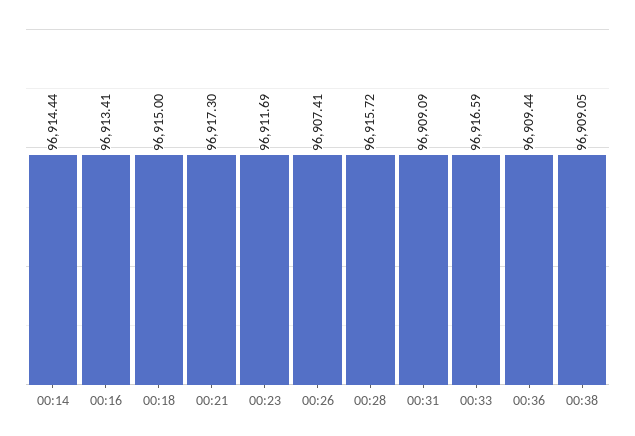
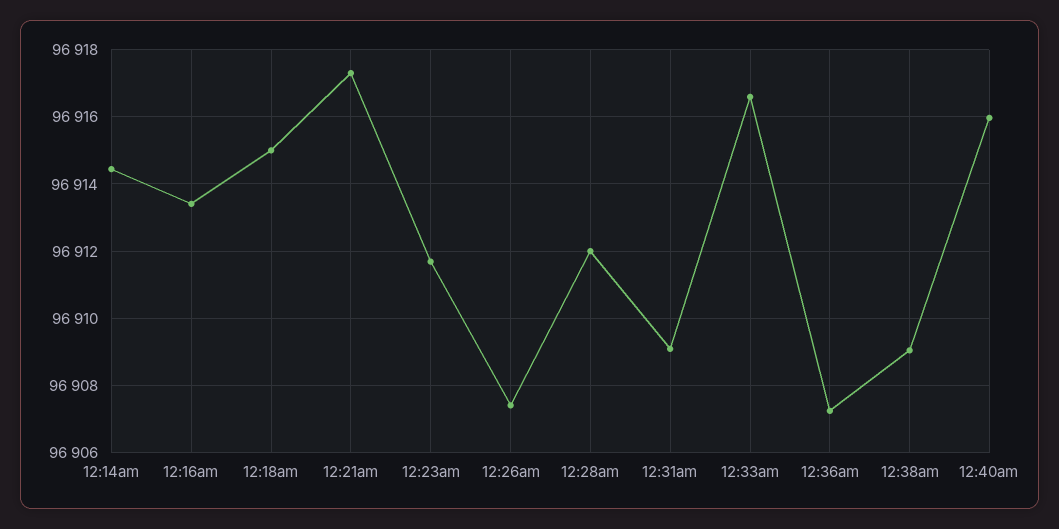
00:28: 96915.72 -> 96912
00:36: 96909.44 -> 96907.2
12:40am: none -> 96916

